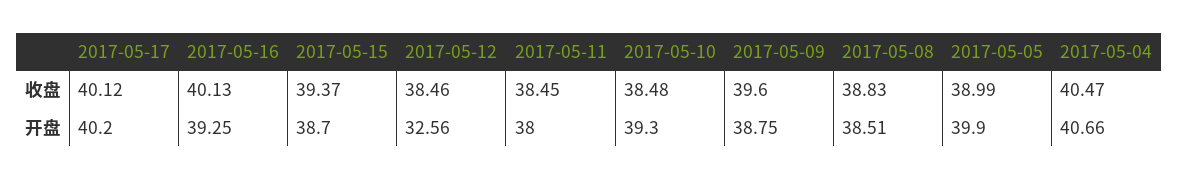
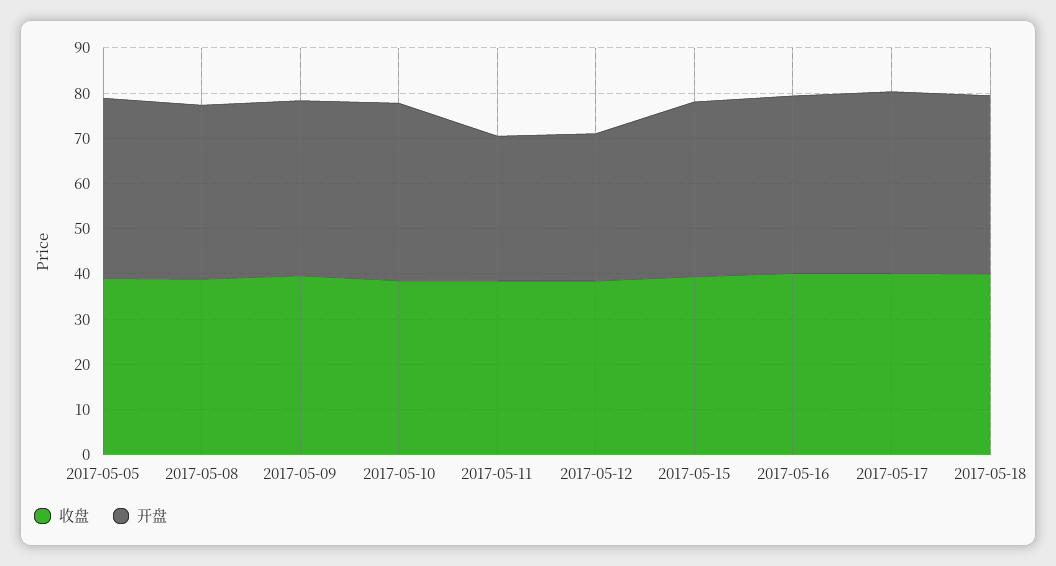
收盘, 2017-05-04: 40.47 -> none
开盘, 2017-05-11: 38 -> 32
开盘, 2017-05-04: 40.66 -> none
收盘, 2017-05-18: none -> 40
开盘, 2017-05-18: none -> 40

